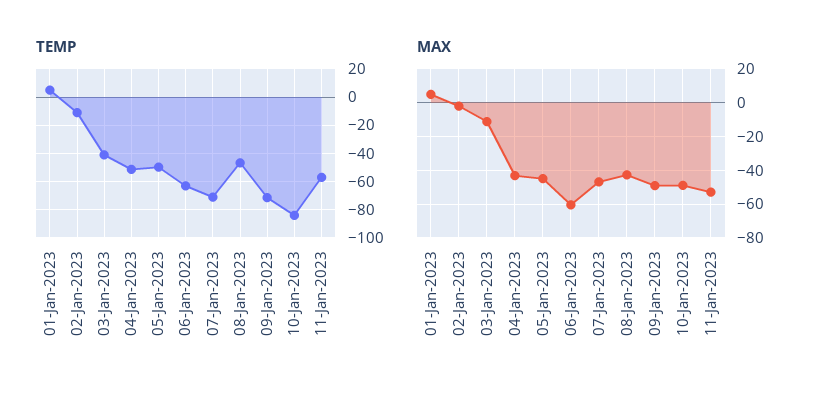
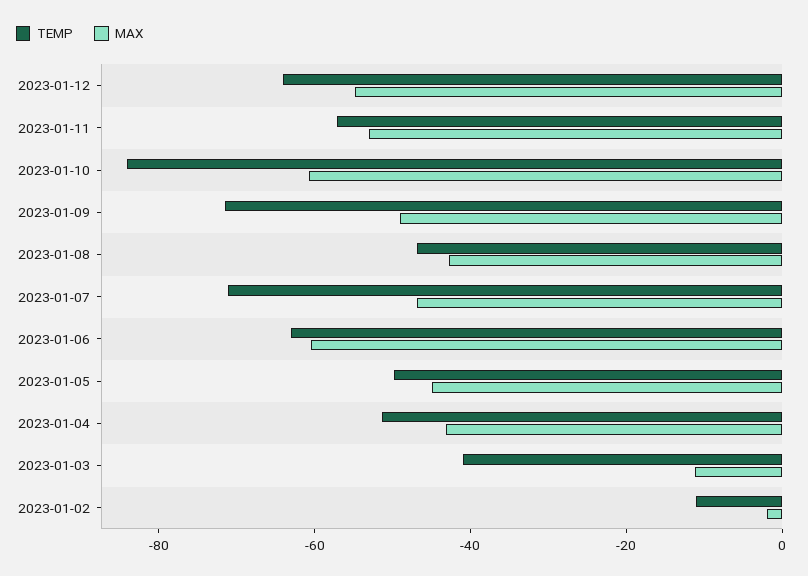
TEMP, 01-Jan-2023: 5 -> none
MAX, 01-Jan-2023: 5 -> none
MAX, 10-Jan-2023: -50 -> -60
TEMP, 2023-01-12: none -> -65
MAX, 2023-01-12: none -> -55

